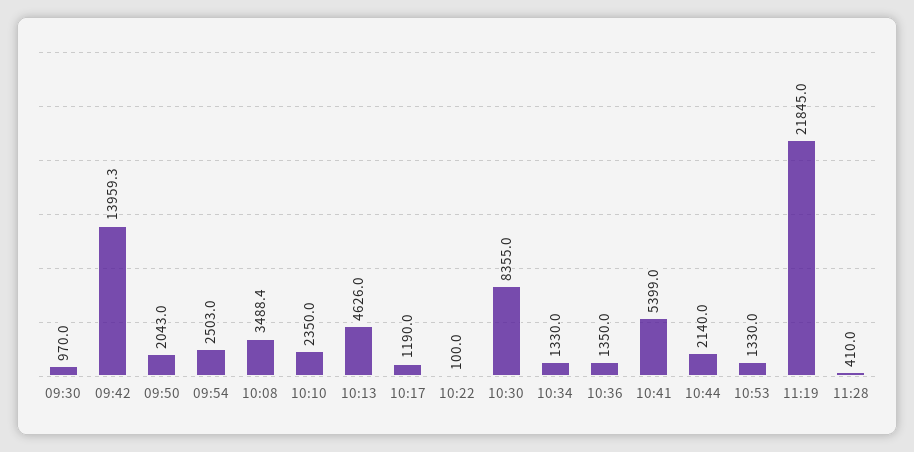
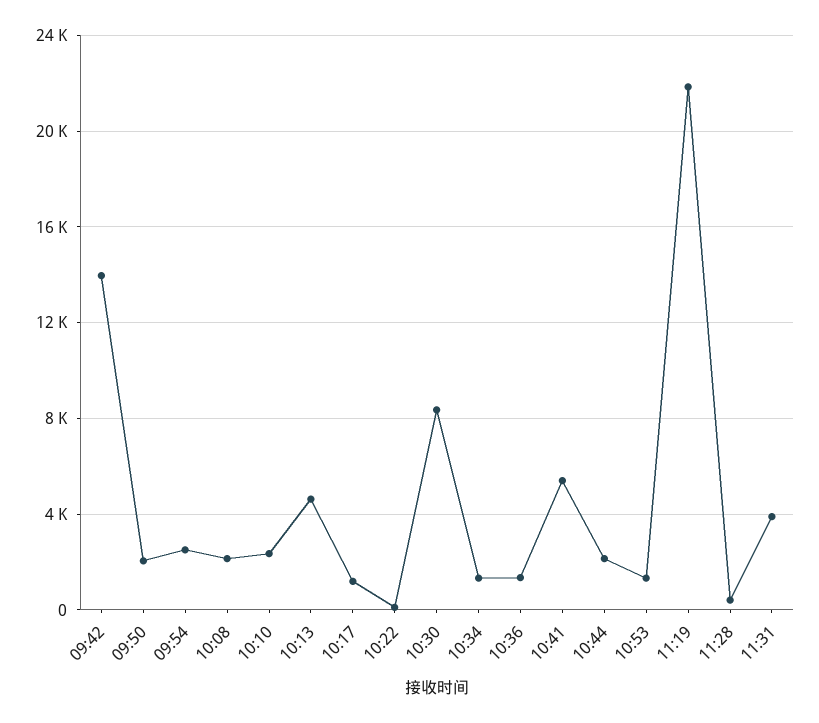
09:30: 970 -> none
10:08: 3488.4 -> 2000
11:31: none -> 4000

